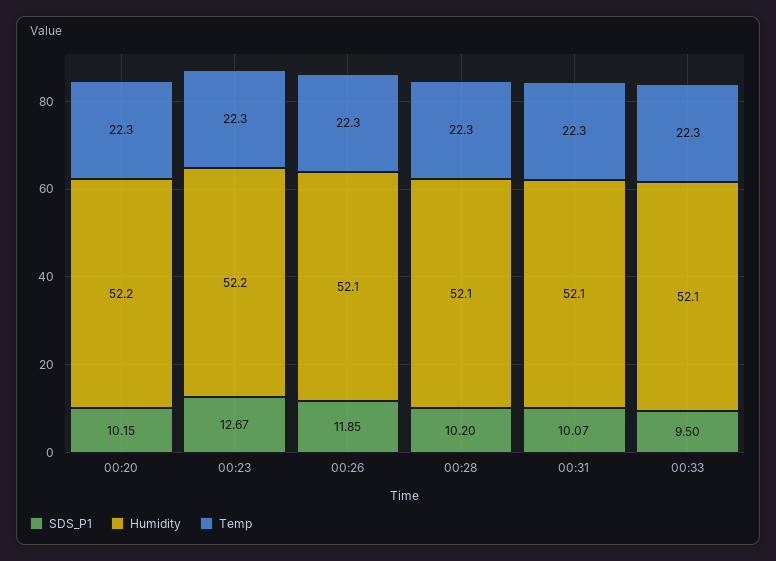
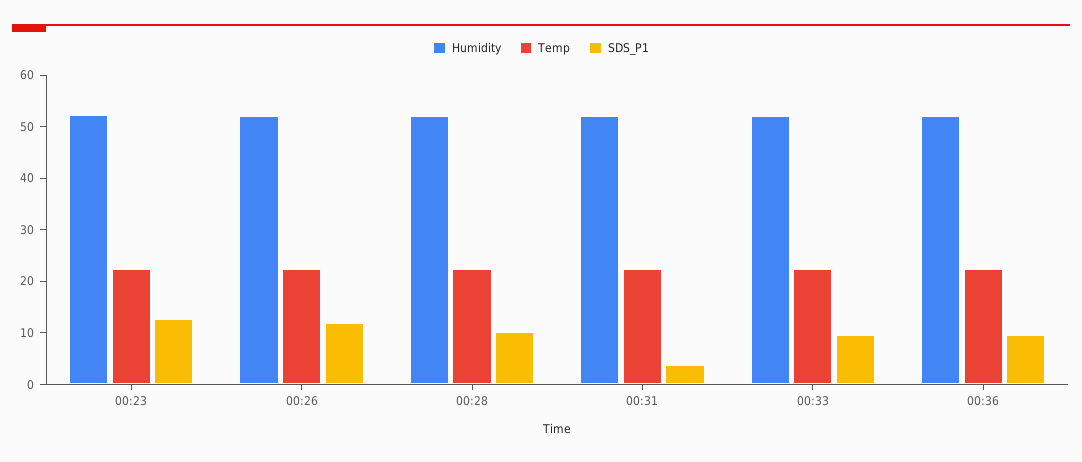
SDS_P1, 00:20: 10.15 -> none
Humidity, 00:20: 52.2 -> none
Temp, 00:20: 22.3 -> none
SDS_P1, 00:31: 10.07 -> 4
Humidity, 00:36: none -> 52
Temp, 00:36: none -> 22
SDS_P1, 00:36: none -> 10

